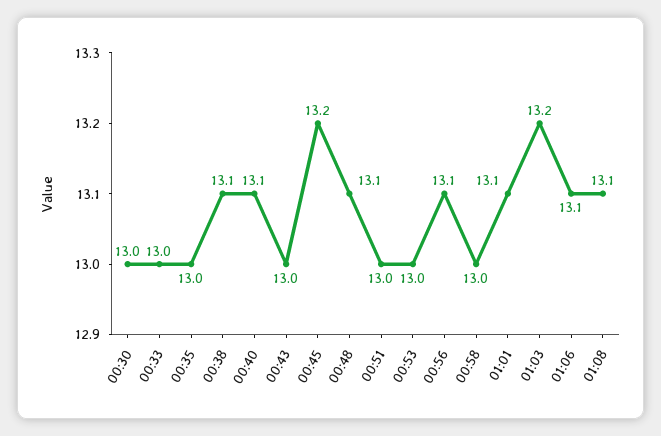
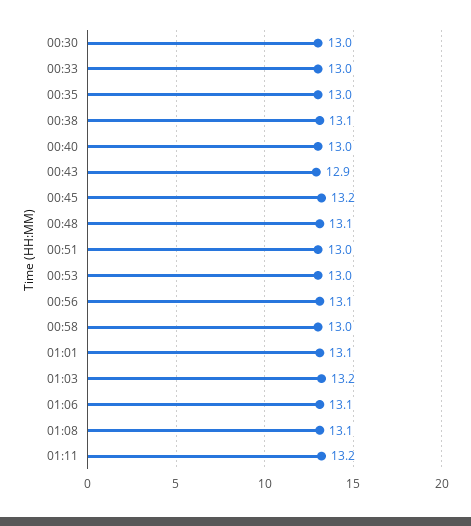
00:40: 13.1 -> 13
00:43: 13 -> 12.9
01:11: none -> 13.2

